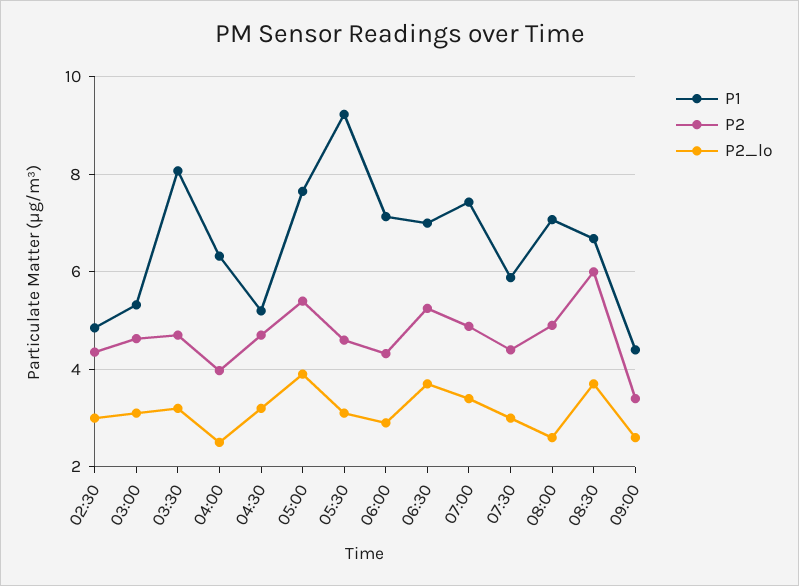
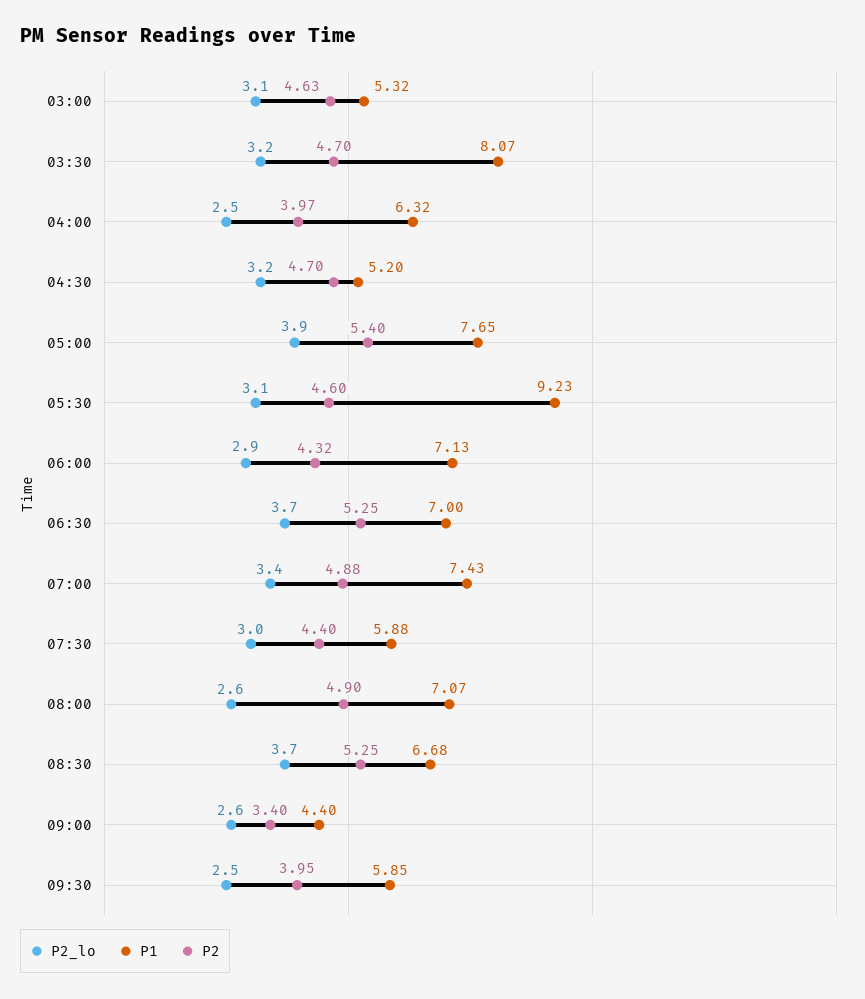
P1, 02:30: 4.8 -> none
P2, 02:30: 4.4 -> none
P2_lo, 02:30: 3 -> none
P2, 08:30: 6 -> 5.25
P2_lo, 09:30: none -> 2.5
P1, 09:30: none -> 5.85
P2, 09:30: none -> 3.95

